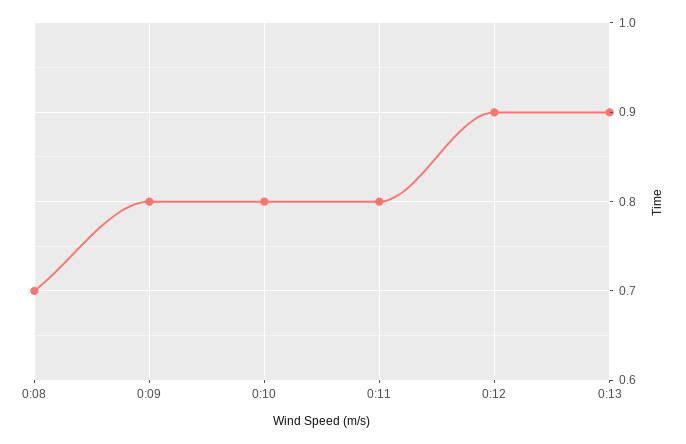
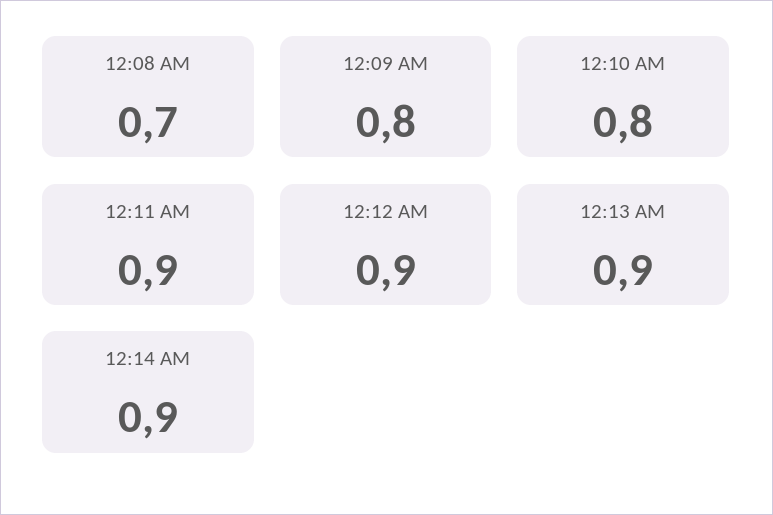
0:11: 0.8 -> 0.9
12:14 AM: none -> 0.9

